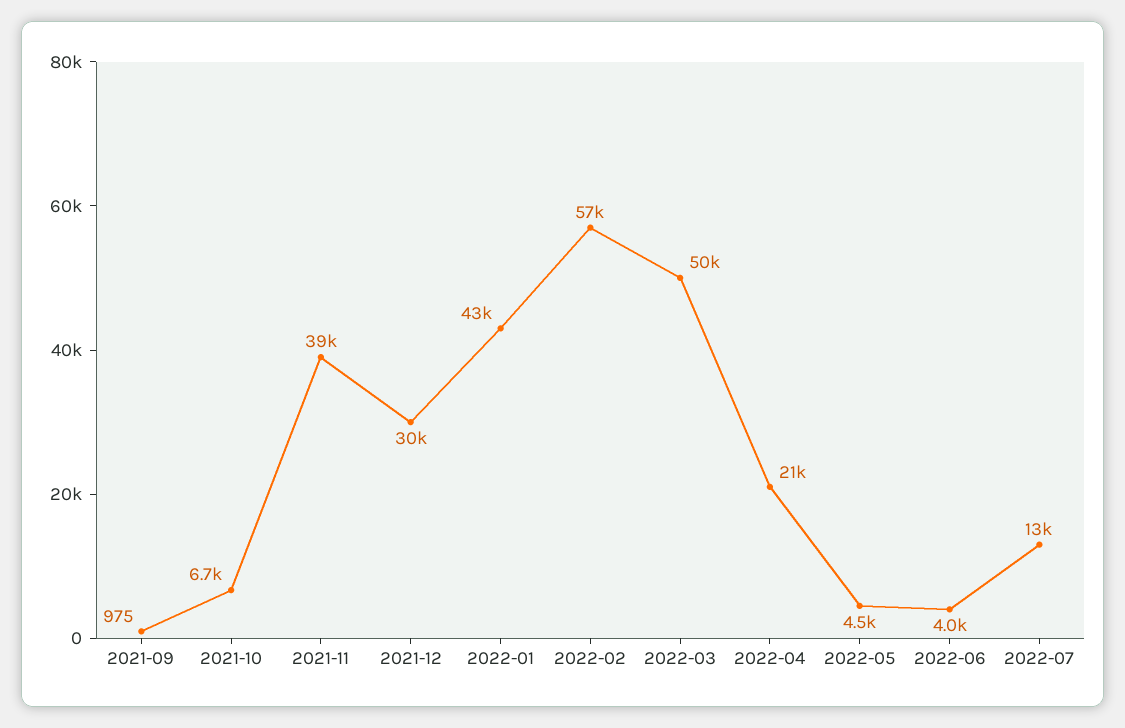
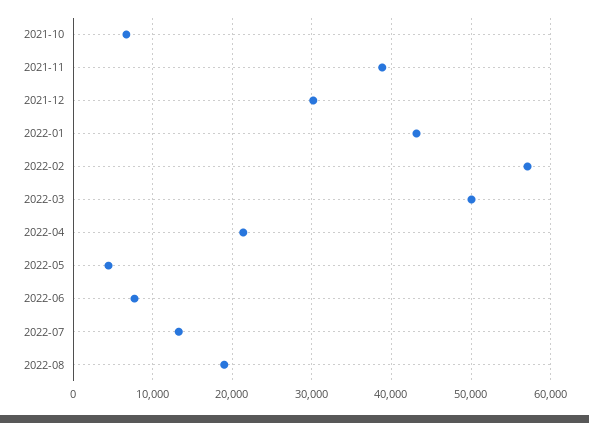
2021-09: 975 -> none
2022-06: 4000 -> 8000
2022-08: none -> 19000

